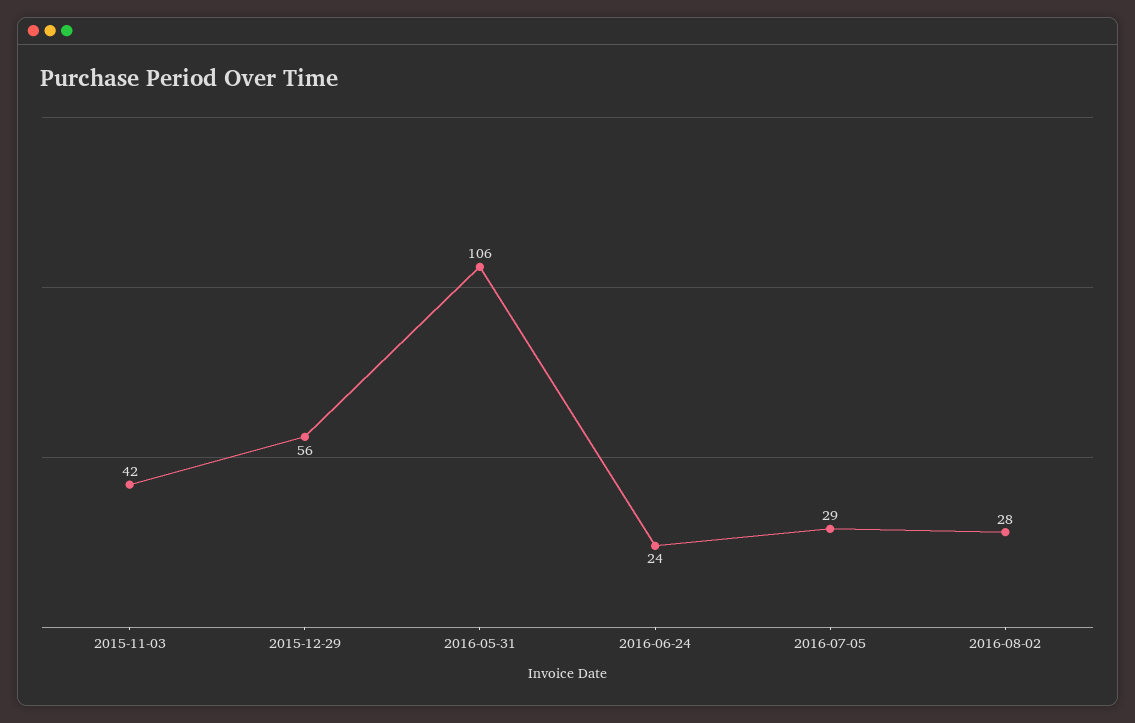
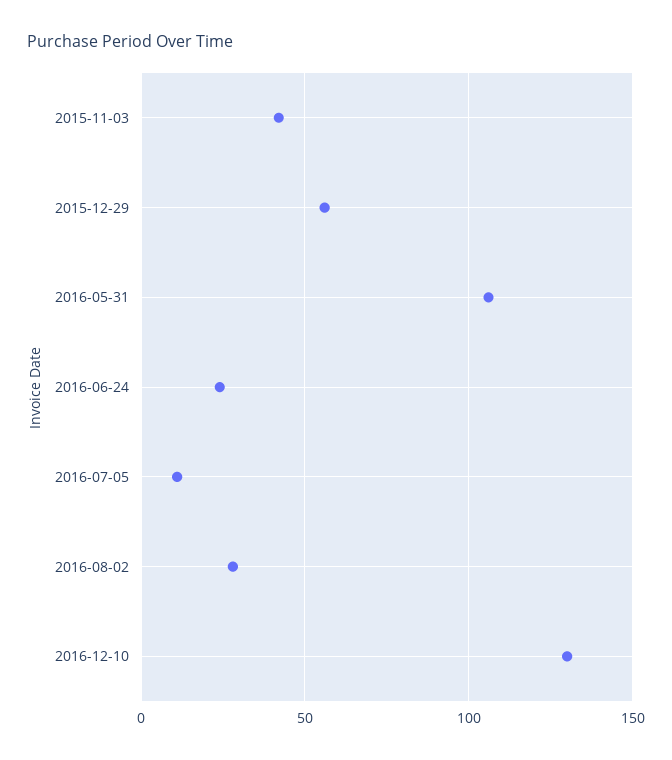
2016-07-05: 29 -> 10
2016-12-10: none -> 130

